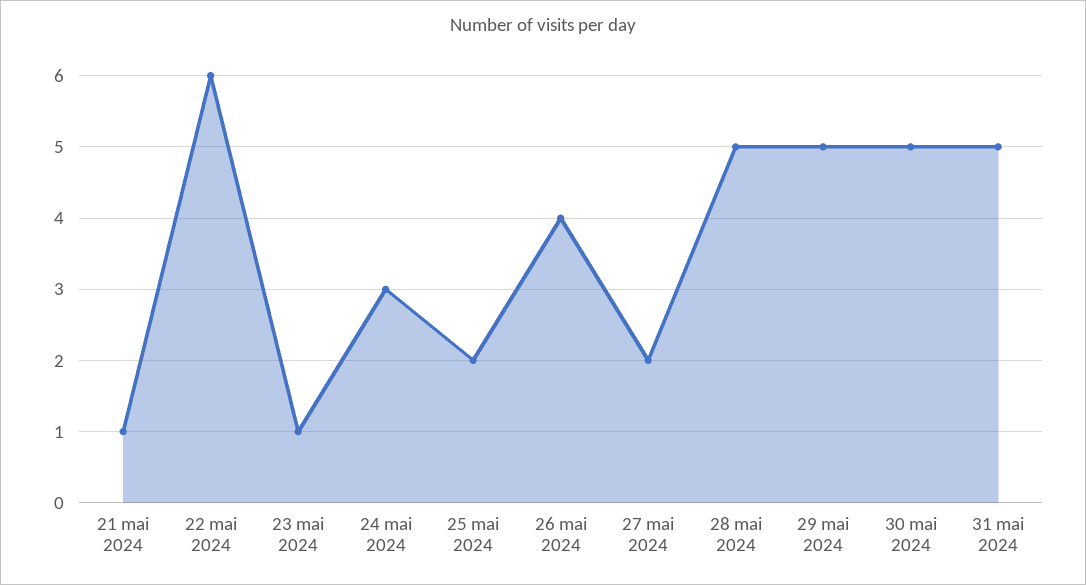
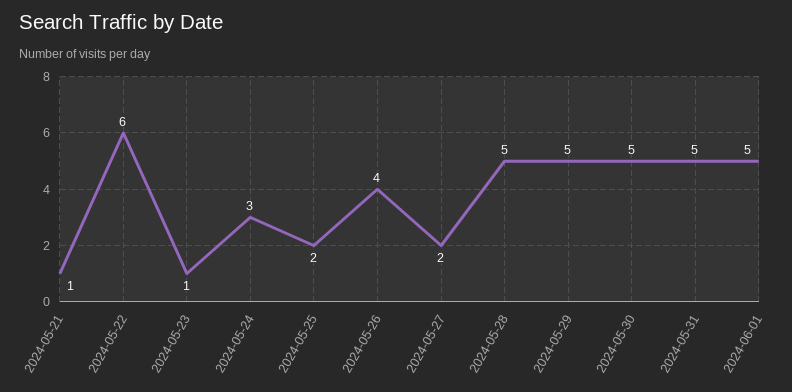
2024-06-01: none -> 5

